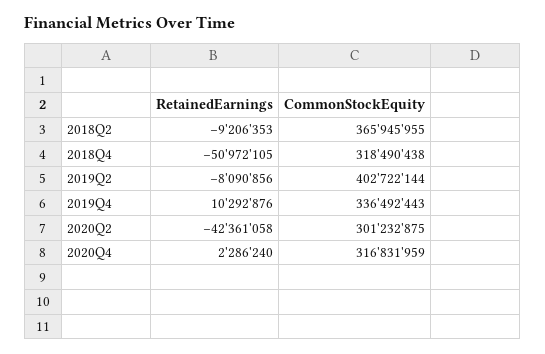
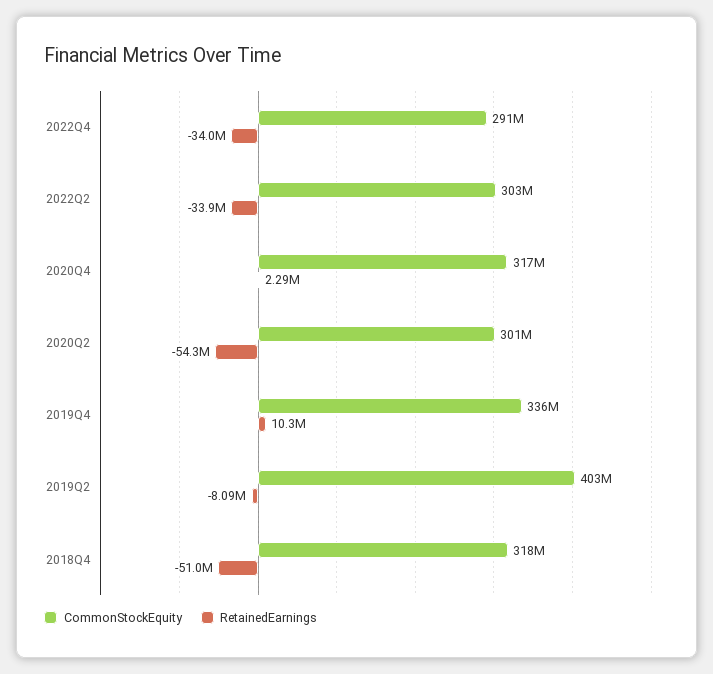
RetainedEarnings, 2018Q2: -9206353 -> none
CommonStockEquity, 2018Q2: 365945955 -> none
RetainedEarnings, 2020Q2: -42361058 -> -54300000
CommonStockEquity, 2022Q4: none -> 291000000
RetainedEarnings, 2022Q4: none -> -34000000
CommonStockEquity, 2022Q2: none -> 303000000
RetainedEarnings, 2022Q2: none -> -33900000

